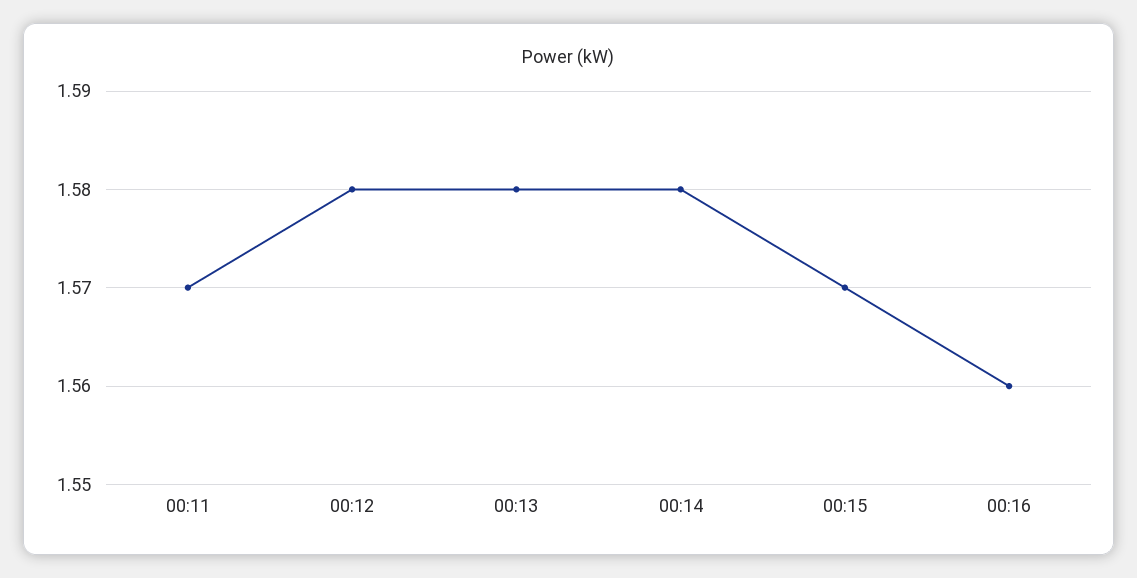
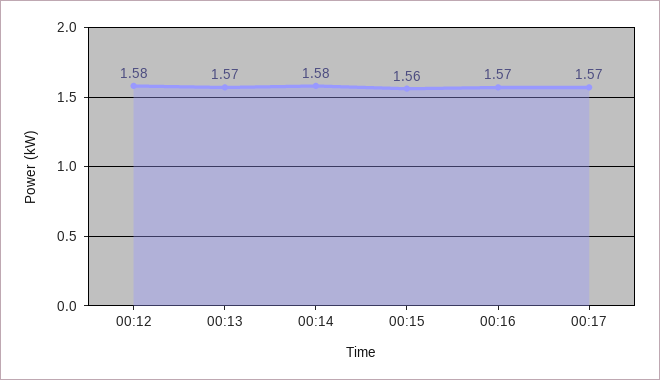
00:11: 1.57 -> none
00:13: 1.58 -> 1.57
00:15: 1.57 -> 1.56
00:16: 1.56 -> 1.57
00:17: none -> 1.57

